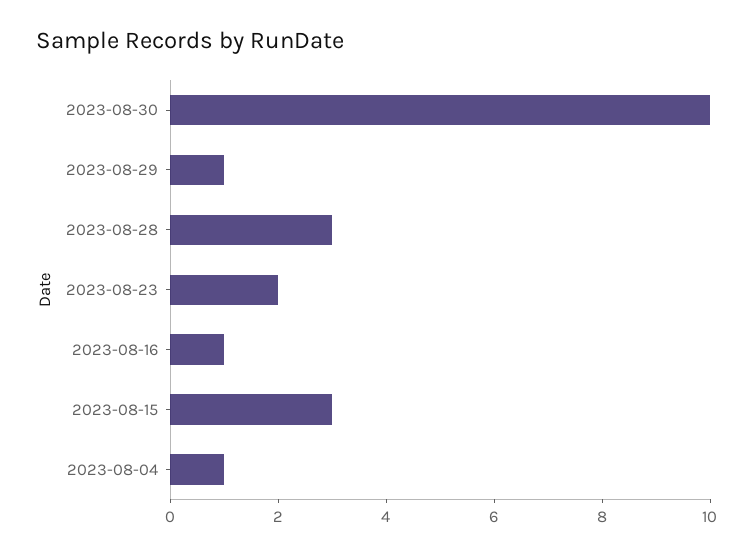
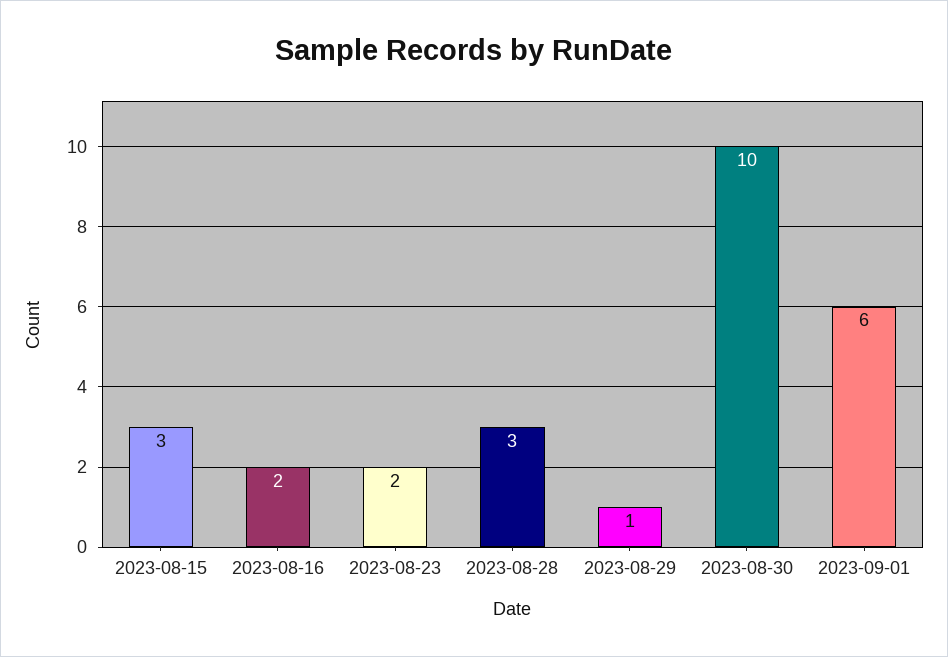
2023-08-16: 1 -> 2
2023-08-04: 1 -> none
2023-09-01: none -> 6

